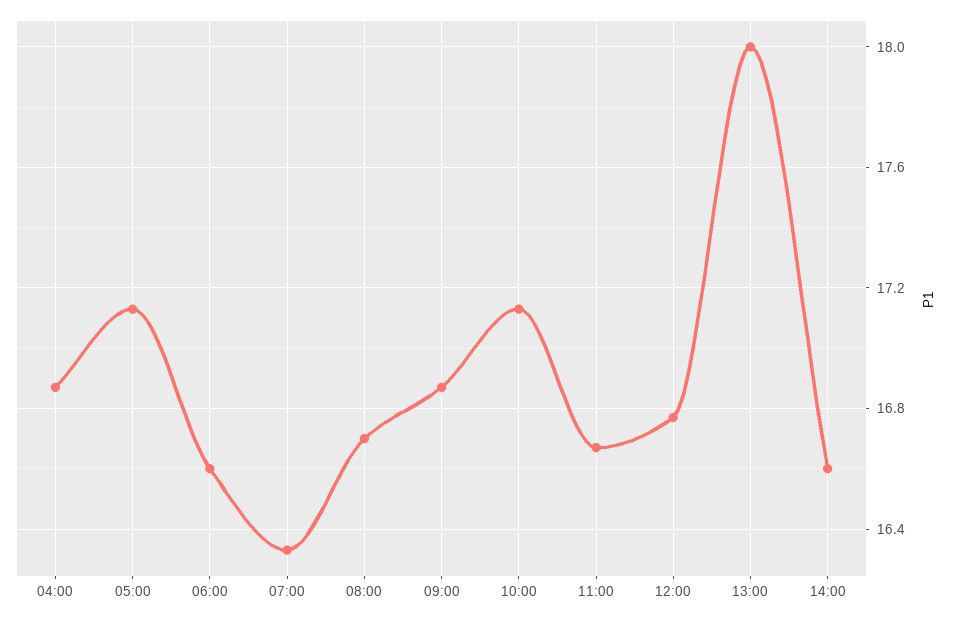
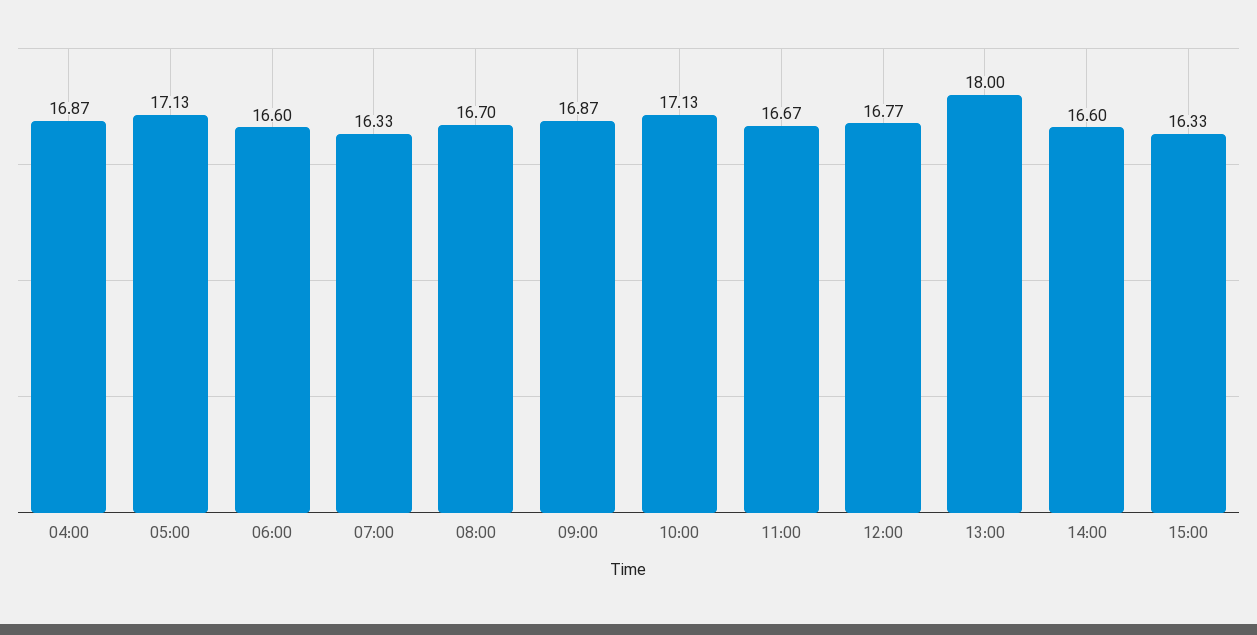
15:00: none -> 16.33

